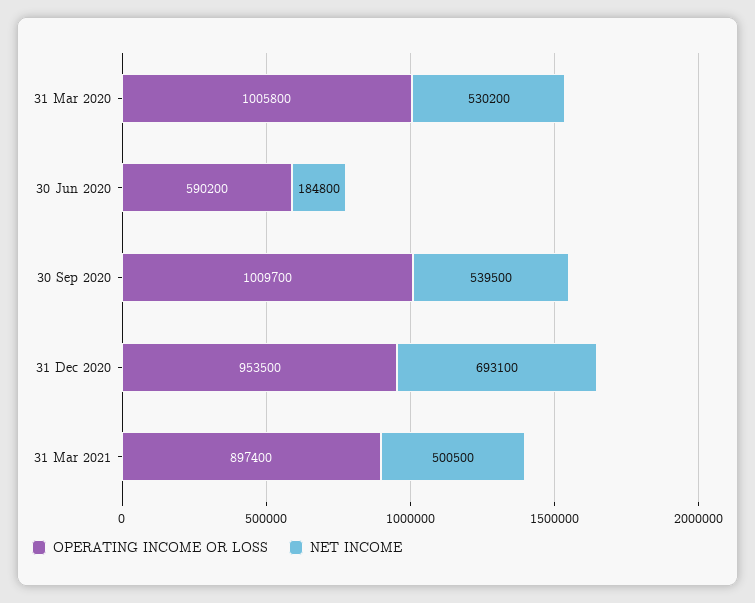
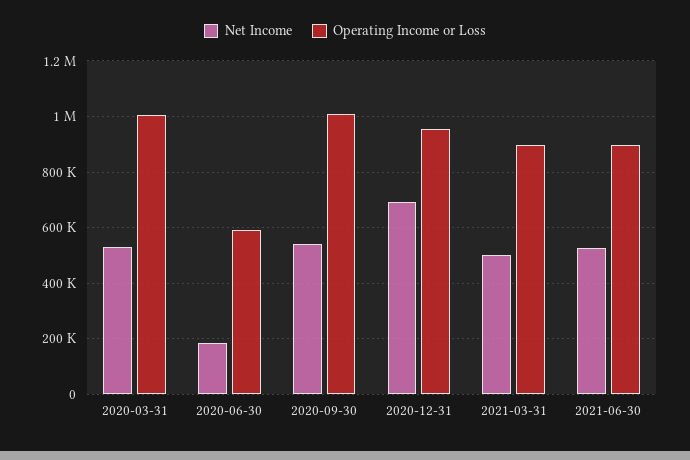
NET INCOME, 2021-06-30: none -> 525000
OPERATING INCOME OR LOSS, 2021-06-30: none -> 900000

